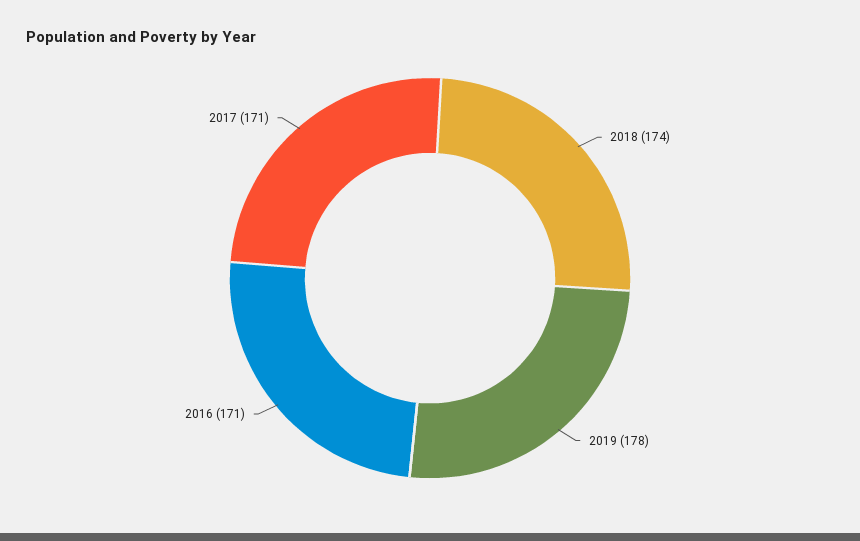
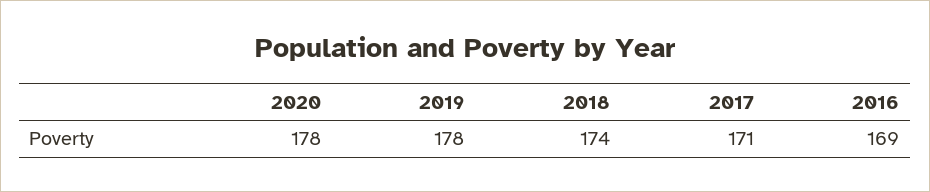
2016: 171 -> 169
2020: none -> 178

